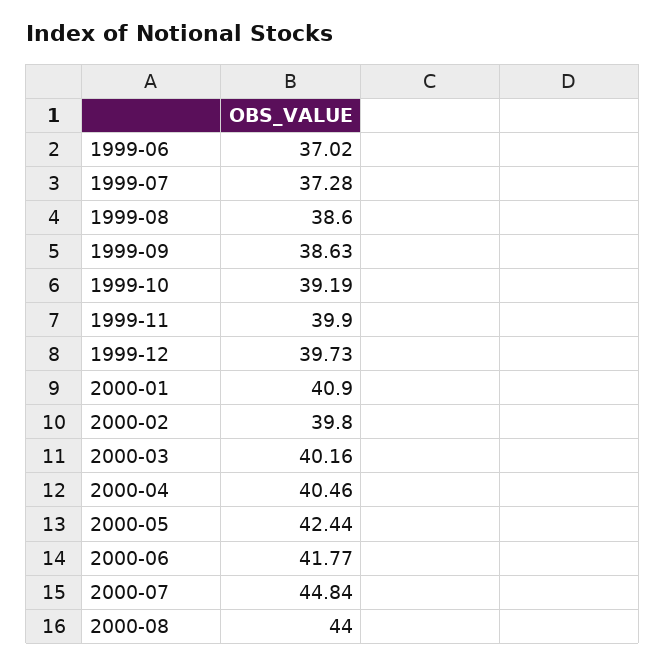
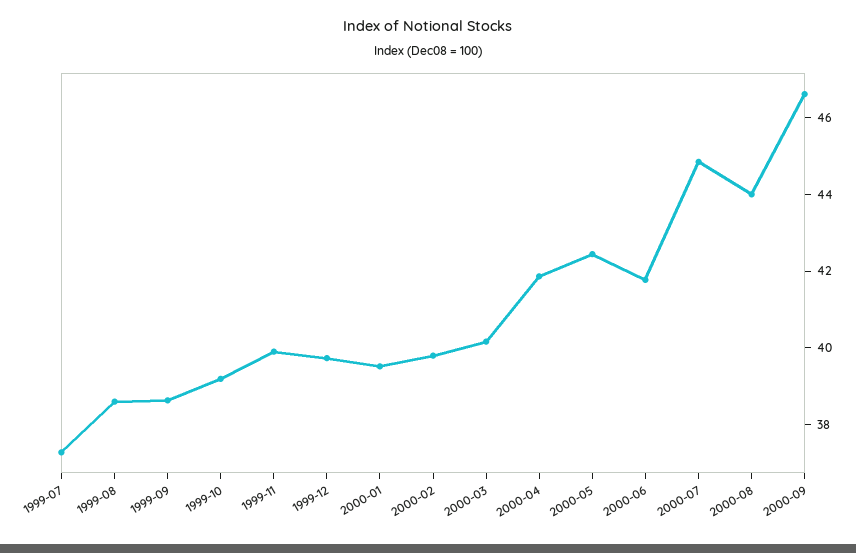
1999-06: 37.02 -> none
2000-01: 40.9 -> 39.5
2000-04: 40.46 -> 42
2000-09: none -> 46.5

